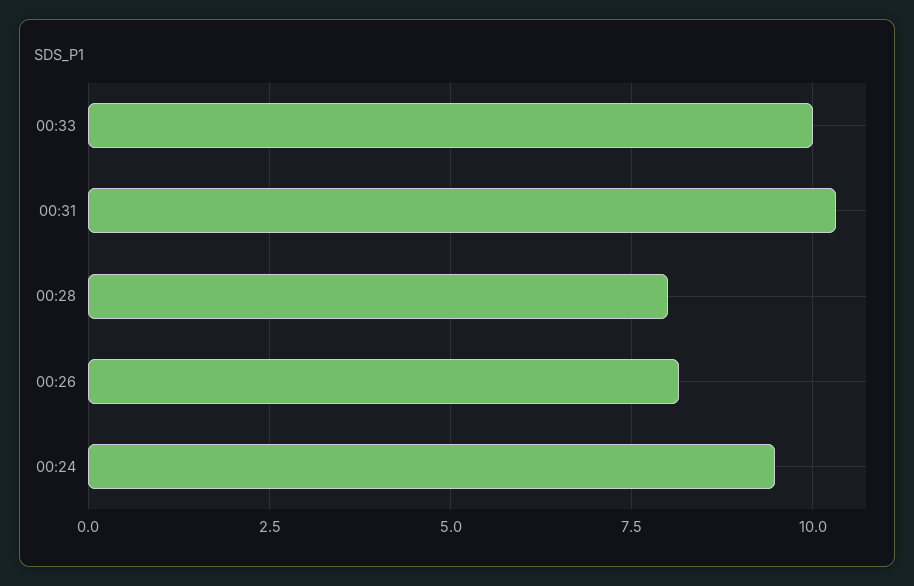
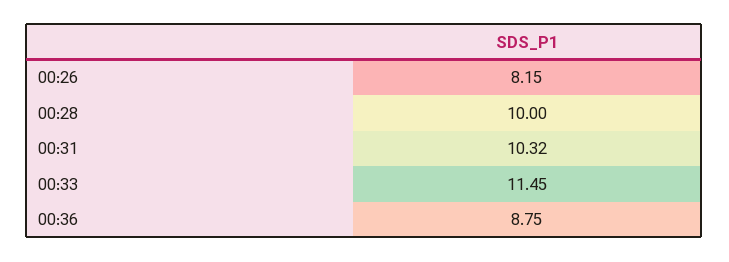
00:33: 10 -> 11.45
00:28: 8 -> 10
00:24: 9.5 -> none
00:36: none -> 8.75

